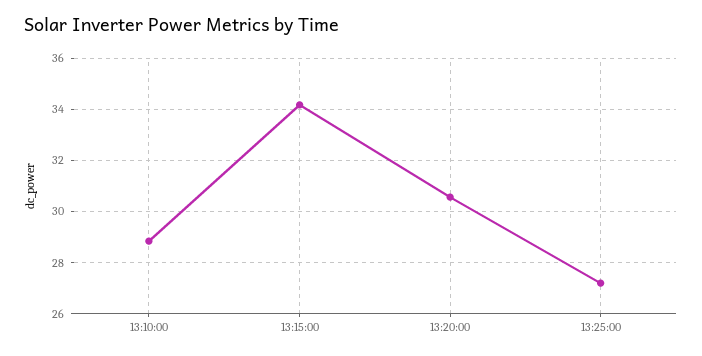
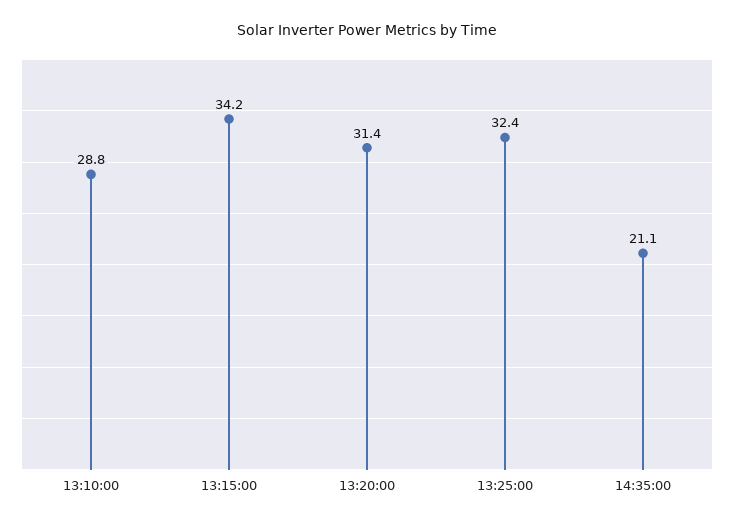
13:20:00: 30.5 -> 31.4
13:25:00: 27.25 -> 32.4
14:35:00: none -> 21.1

